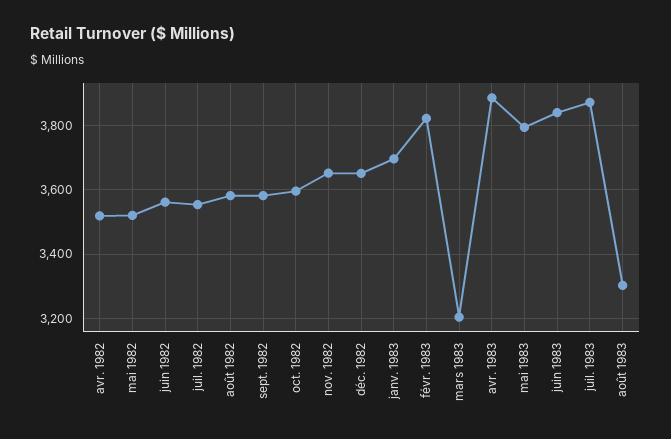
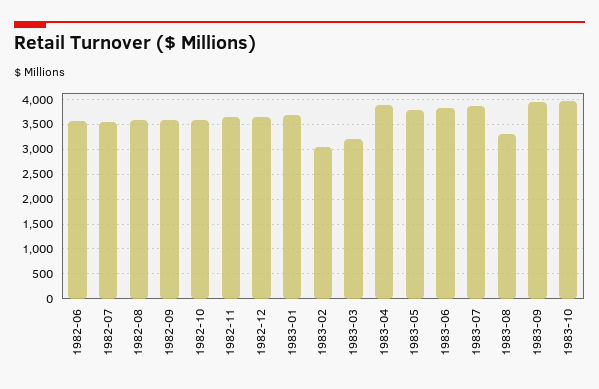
avr. 1982: 3520 -> none
mai 1982: 3520 -> none
févr. 1983: 3820 -> 3000
1983-09: none -> 4000
1983-10: none -> 4000

